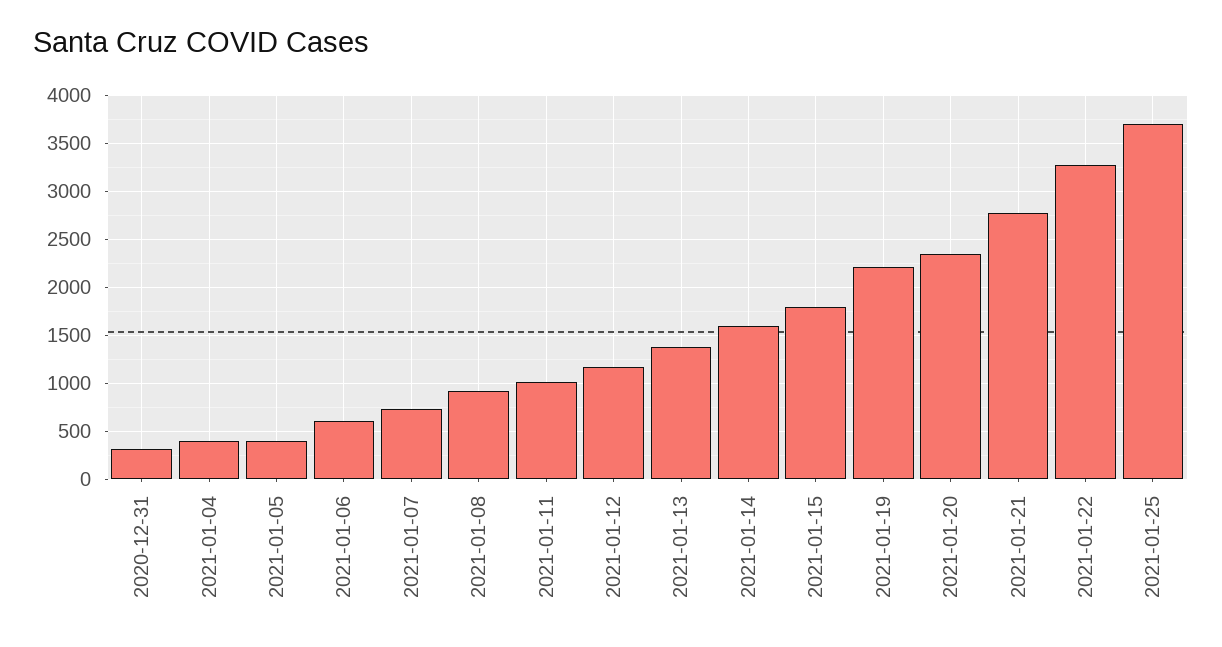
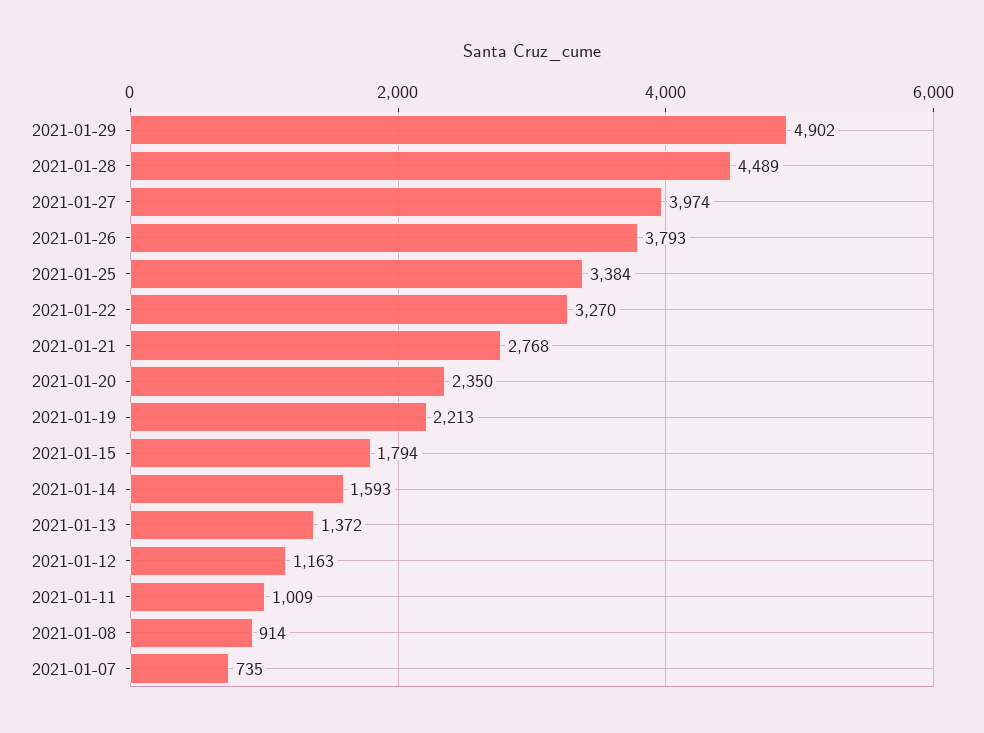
2020-12-31: 300 -> none
2021-01-04: 400 -> none
2021-01-05: 400 -> none
2021-01-06: 600 -> none
2021-01-25: 3700 -> 3384
2021-01-29: none -> 4902
2021-01-28: none -> 4489
2021-01-27: none -> 3974
2021-01-26: none -> 3793

